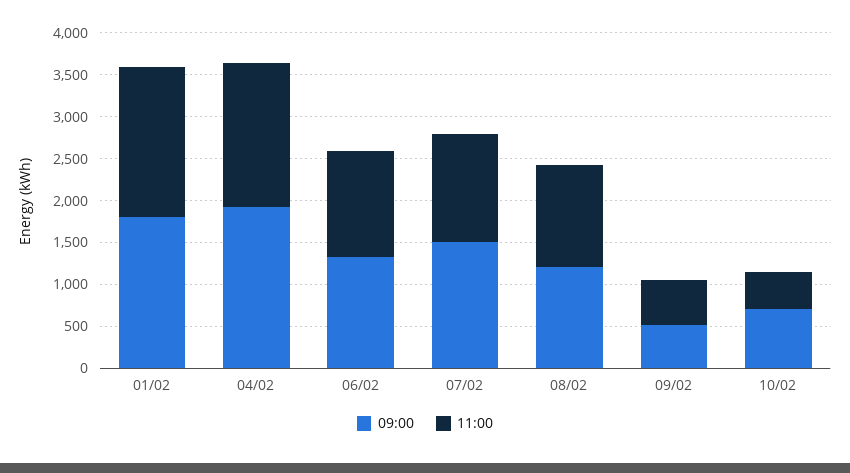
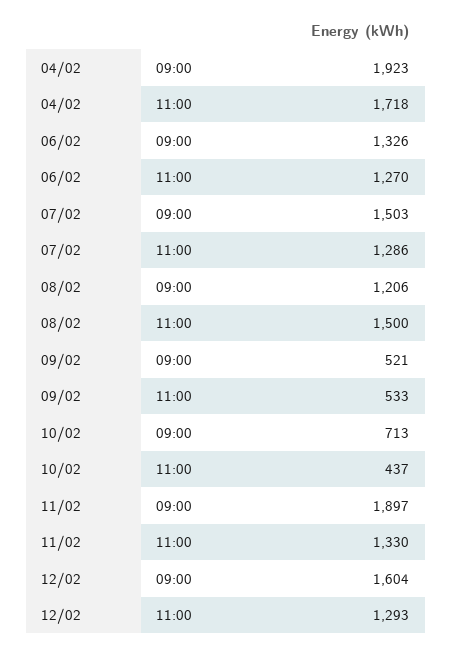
09:00, 01/02: 1800 -> none
11:00, 01/02: 1800 -> none
11:00, 08/02: 1200 -> 1500
09:00, 11/02: none -> 1897
11:00, 11/02: none -> 1330
09:00, 12/02: none -> 1604
11:00, 12/02: none -> 1293

